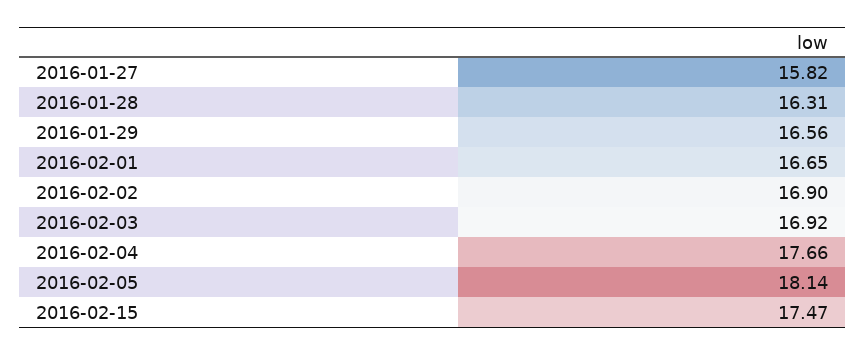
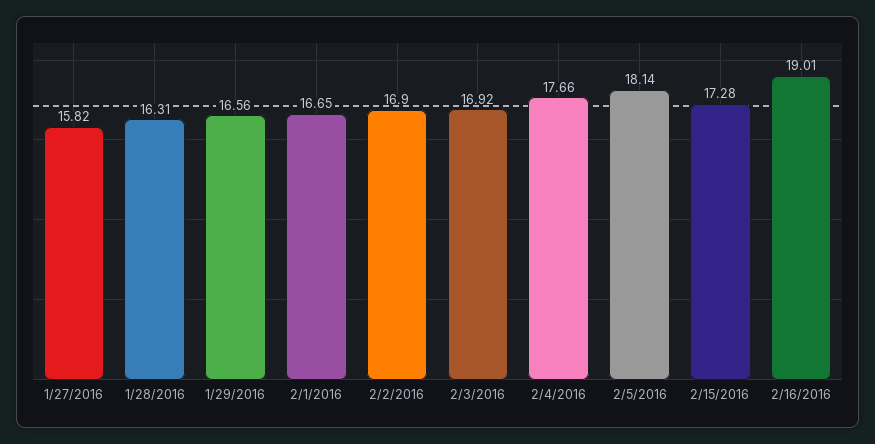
2016-02-15: 17.47 -> 17.28
2/16/2016: none -> 19.01

